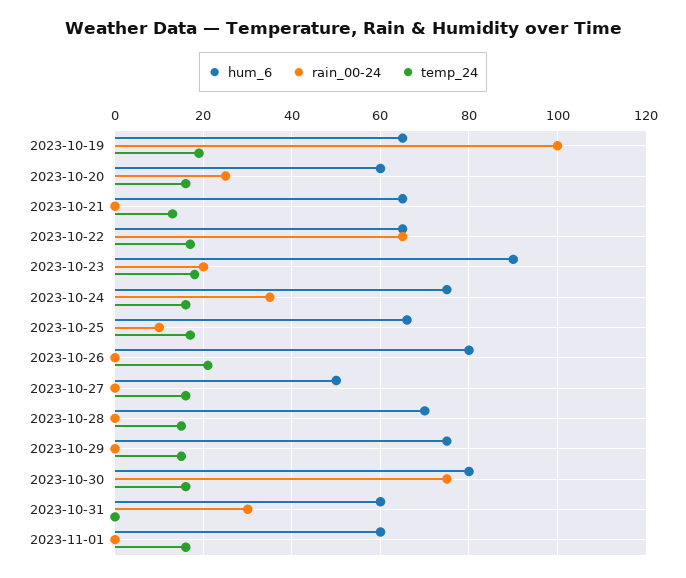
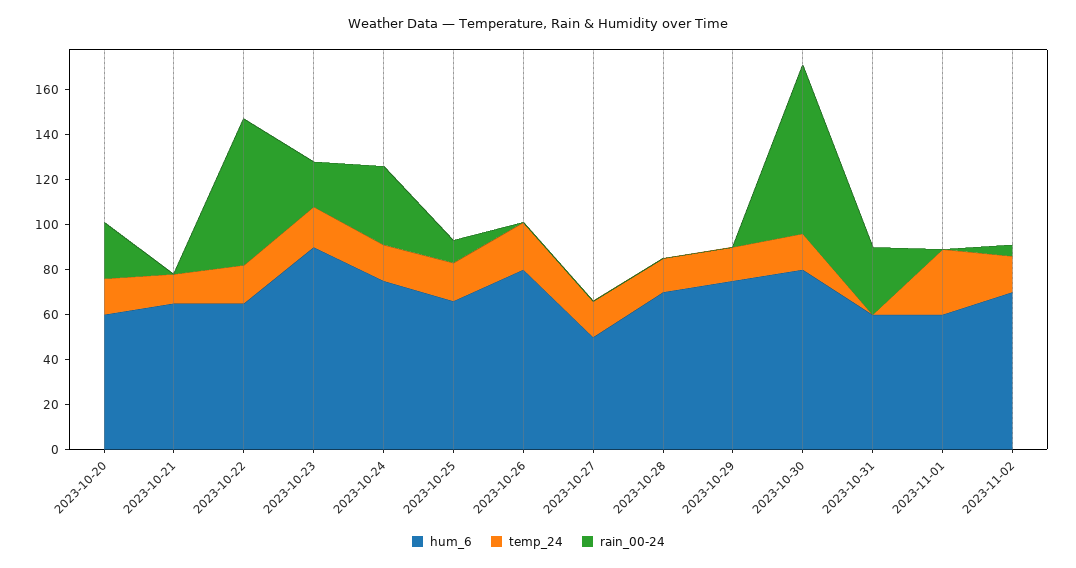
hum_6, 2023-10-19: 65 -> none
rain_00-24, 2023-10-19: 100 -> none
temp_24, 2023-10-19: 20 -> none
temp_24, 2023-11-01: 15 -> 30
hum_6, 2023-11-02: none -> 70
temp_24, 2023-11-02: none -> 15
rain_00-24, 2023-11-02: none -> 5

